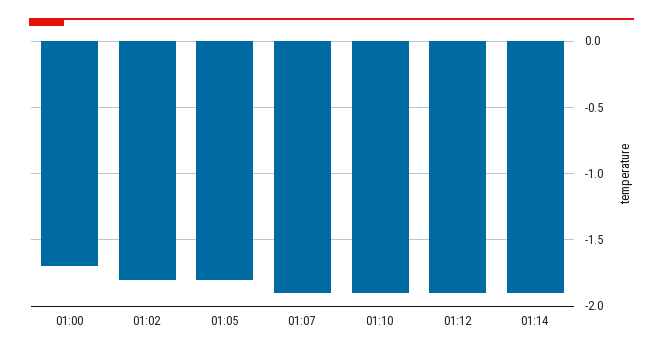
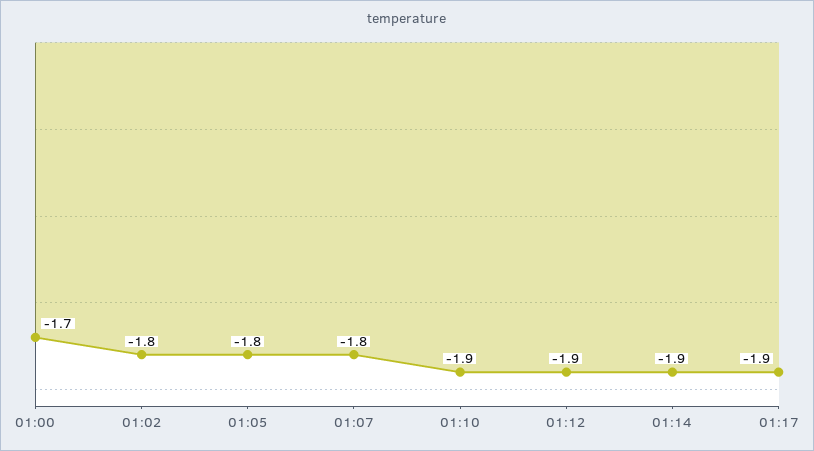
01:07: -1.9 -> -1.8
01:17: none -> -1.9

